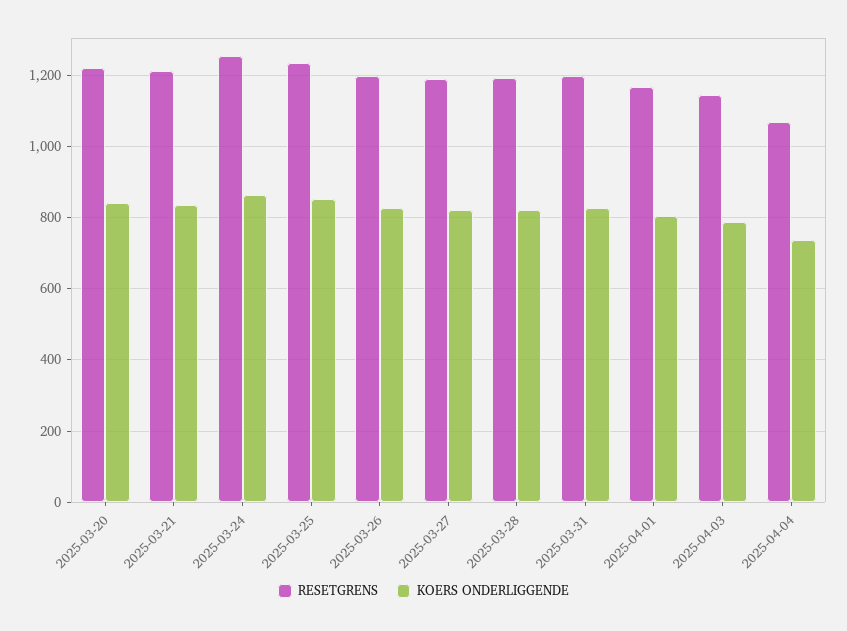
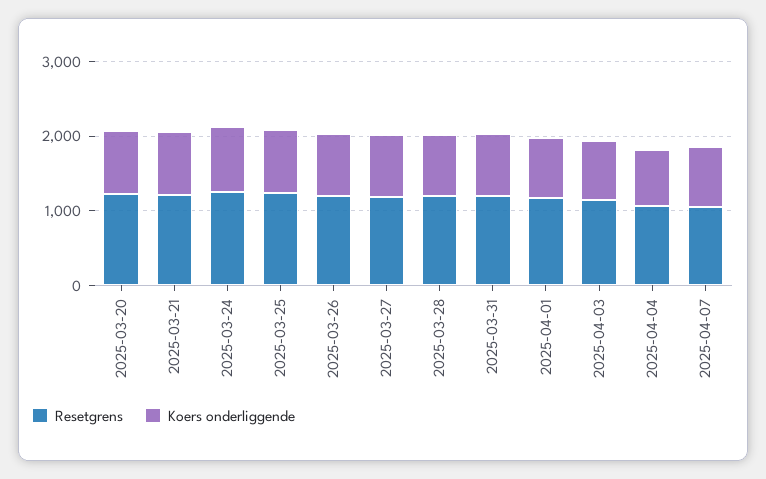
RESETGRENS, 2025-04-07: none -> 1000
KOERS ONDERLIGGENDE, 2025-04-07: none -> 800

